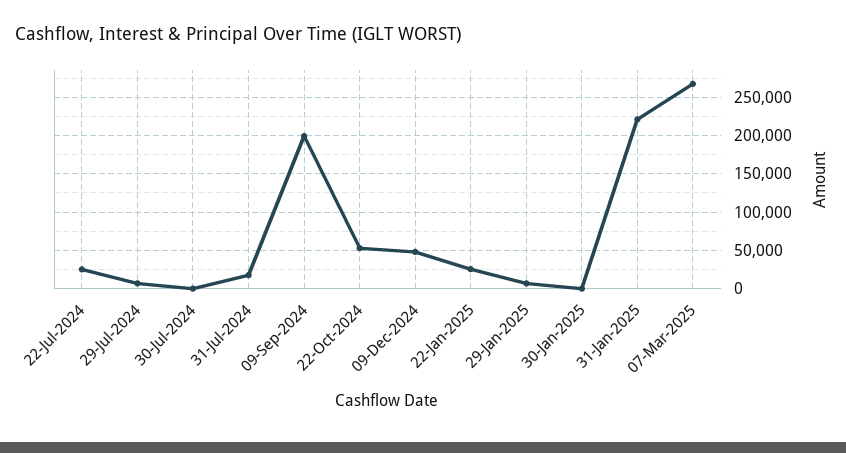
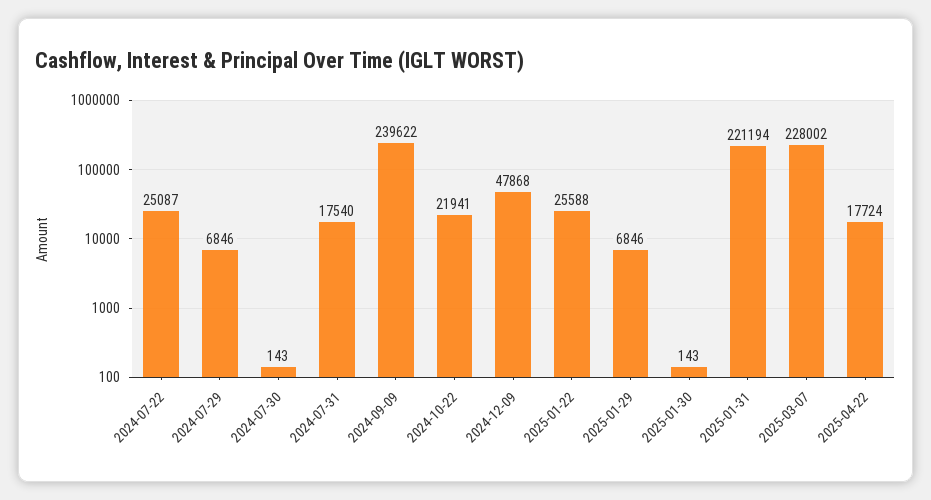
09-Sep-2024: 200000 -> 239622
22-Oct-2024: 50000 -> 21941
07-Mar-2025: 270000 -> 228002
2025-04-22: none -> 17724

